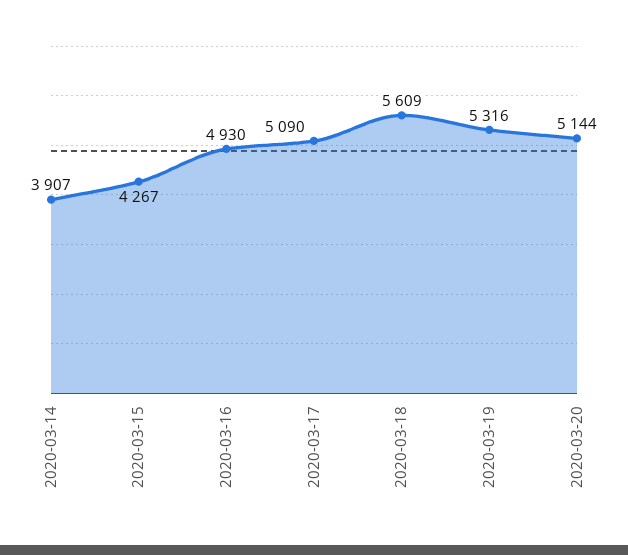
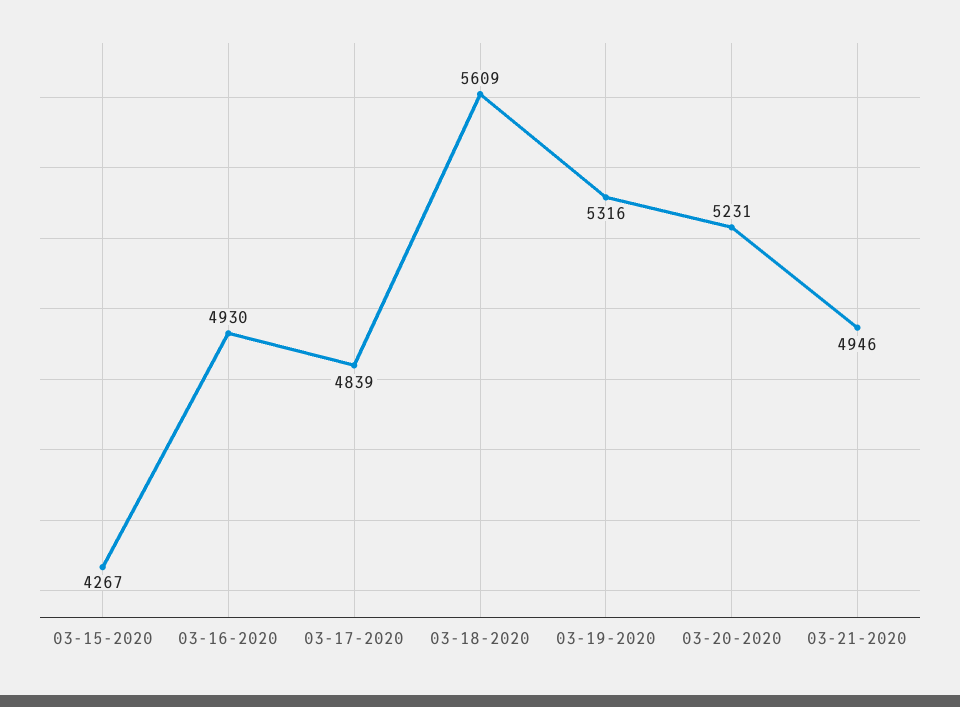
2020-03-14: 3907 -> none
2020-03-17: 5090 -> 4839
2020-03-20: 5144 -> 5231
03-21-2020: none -> 4946

